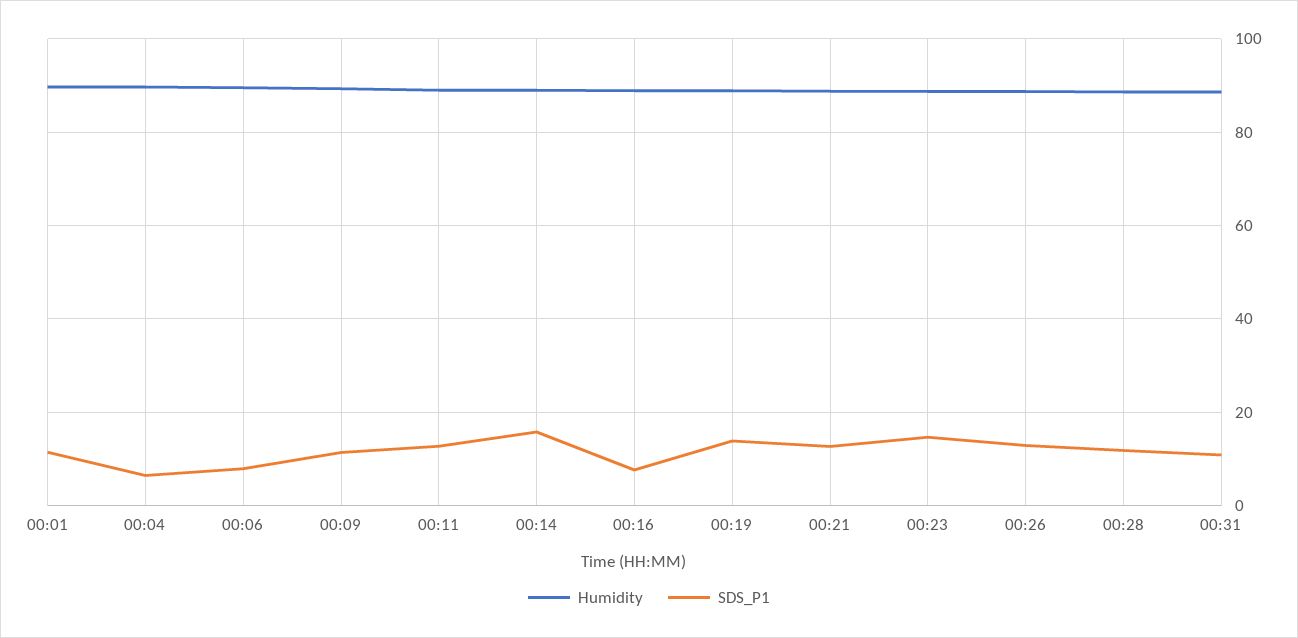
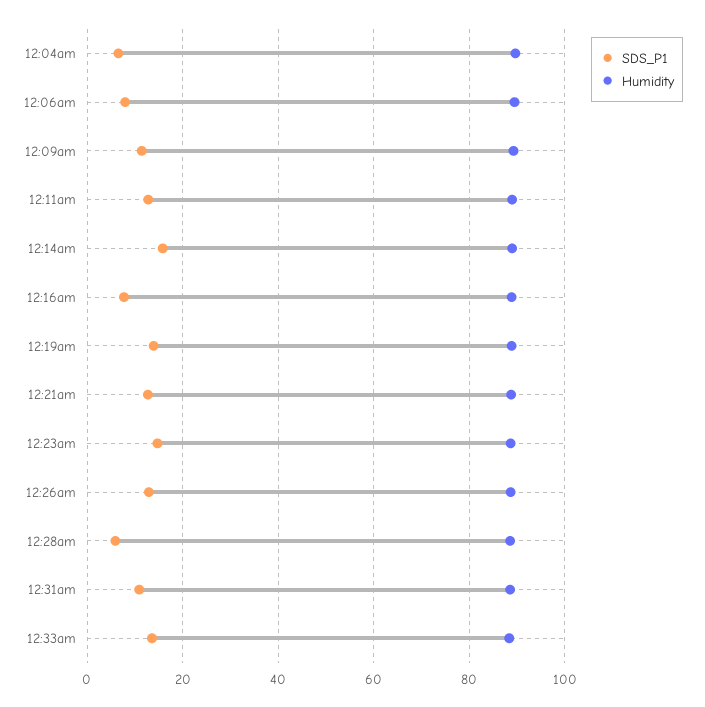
Humidity, 00:01: 90 -> none
SDS_P1, 00:01: 12 -> none
SDS_P1, 00:28: 12 -> 6
SDS_P1, 12:33am: none -> 14
Humidity, 12:33am: none -> 88

